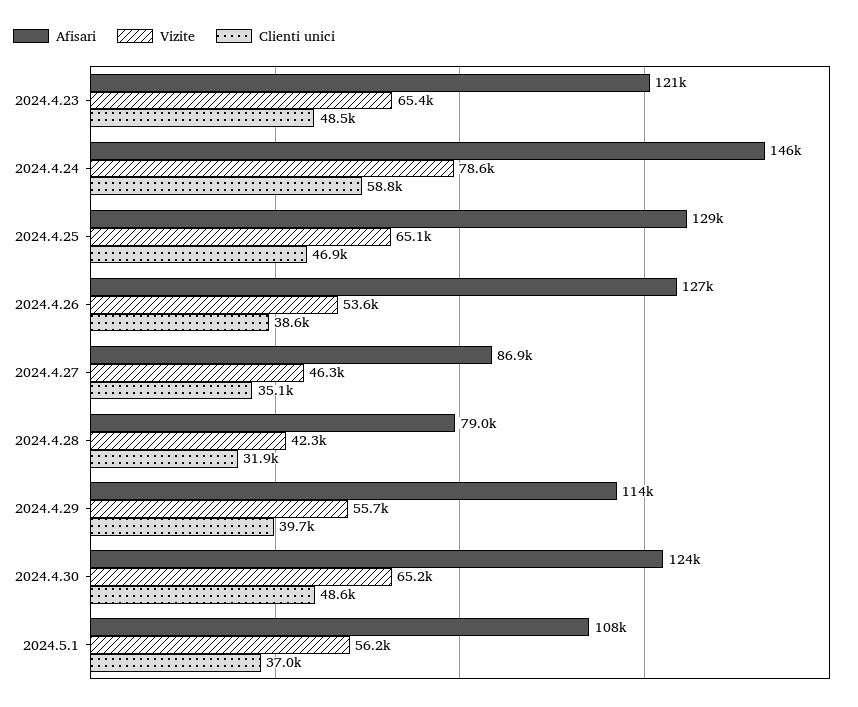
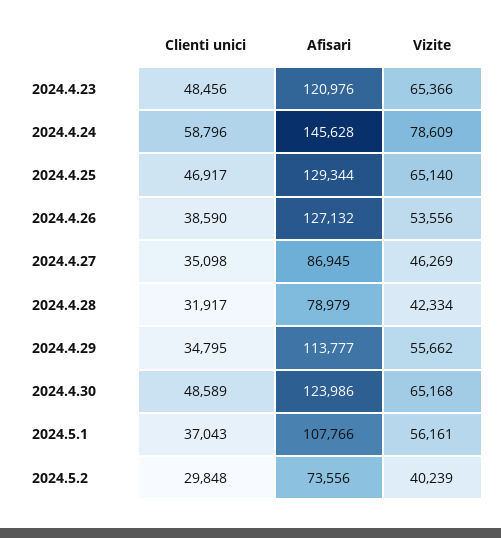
Clienti unici, 2024.4.29: 39700 -> 34795
Clienti unici, 2024.5.2: none -> 29848
Afisari, 2024.5.2: none -> 73556
Vizite, 2024.5.2: none -> 40239

